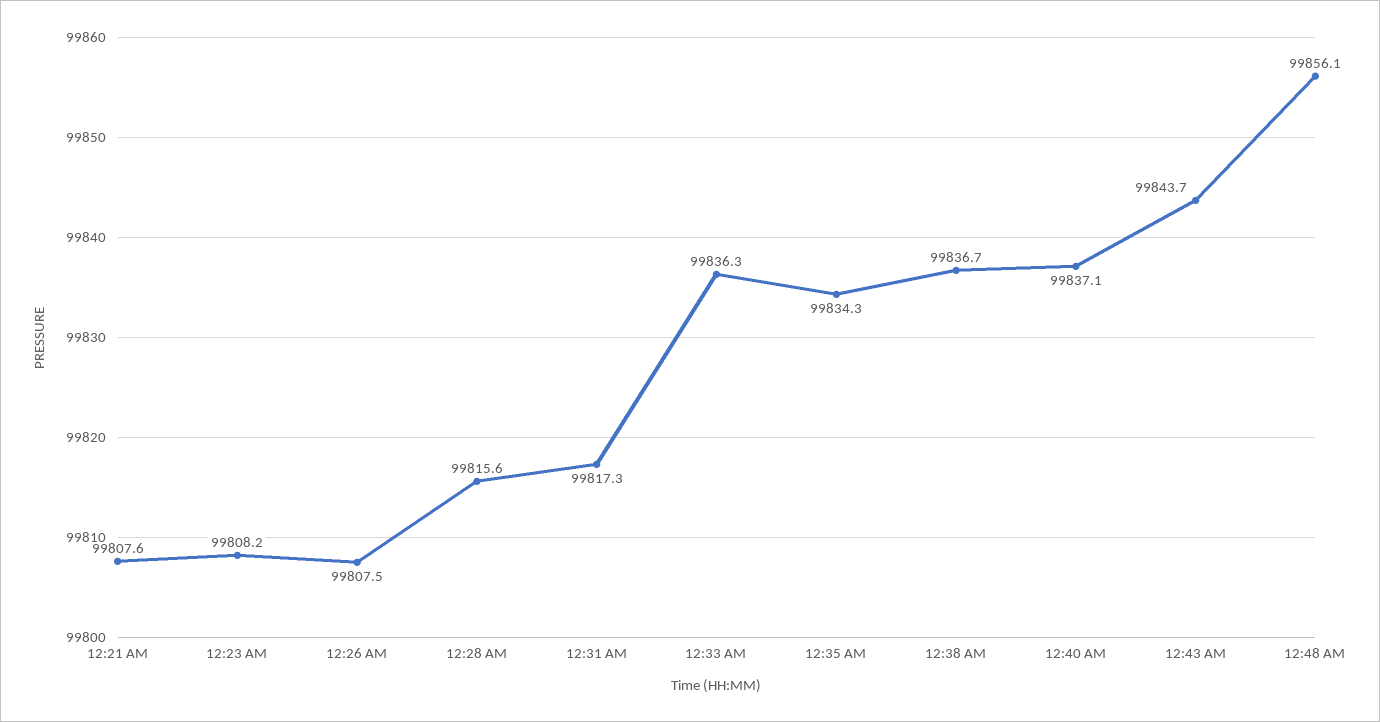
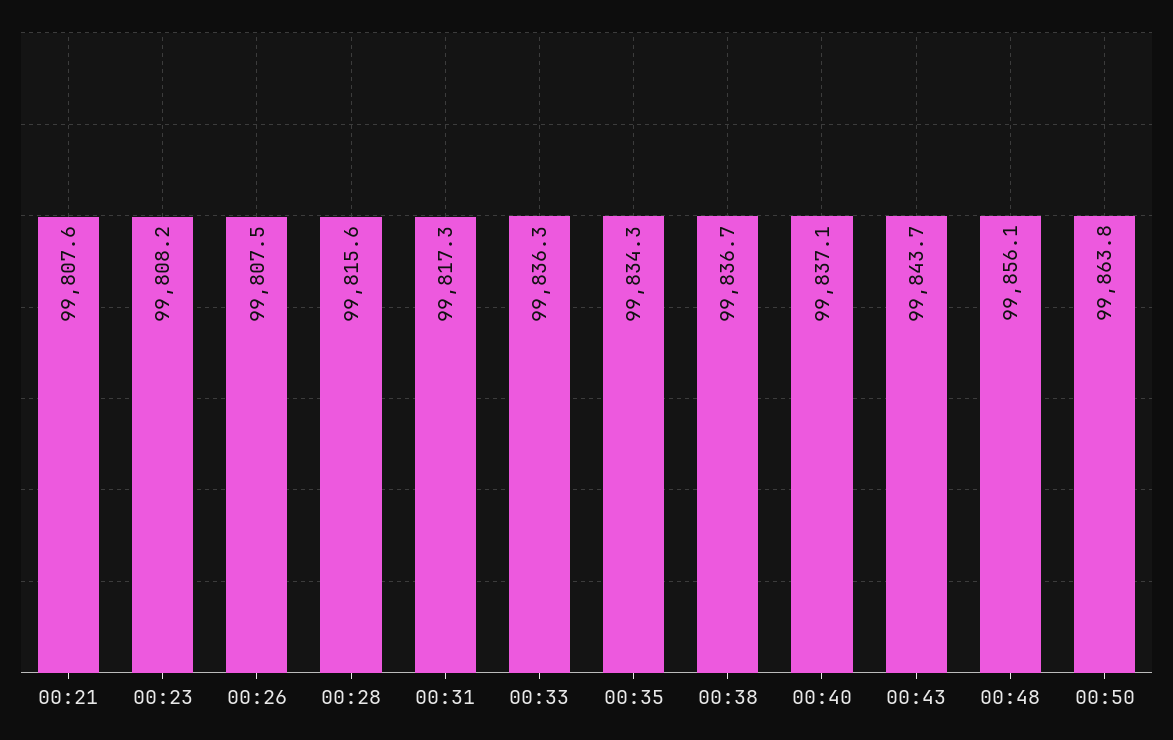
00:50: none -> 99863.8

